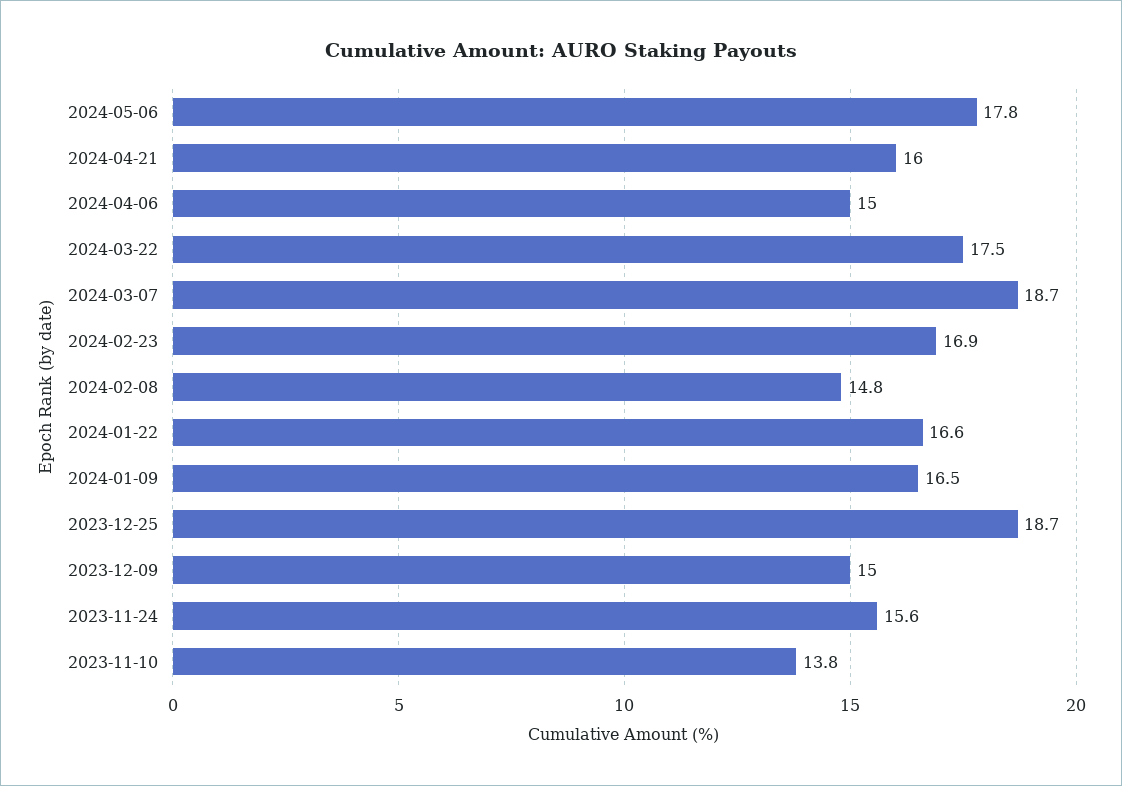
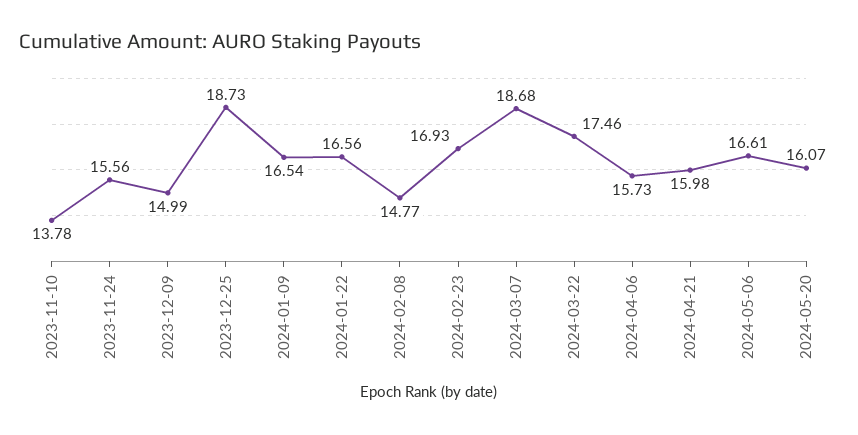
2024-05-06: 17.8 -> 16.61
2024-04-06: 15 -> 15.73
2024-05-20: none -> 16.07

